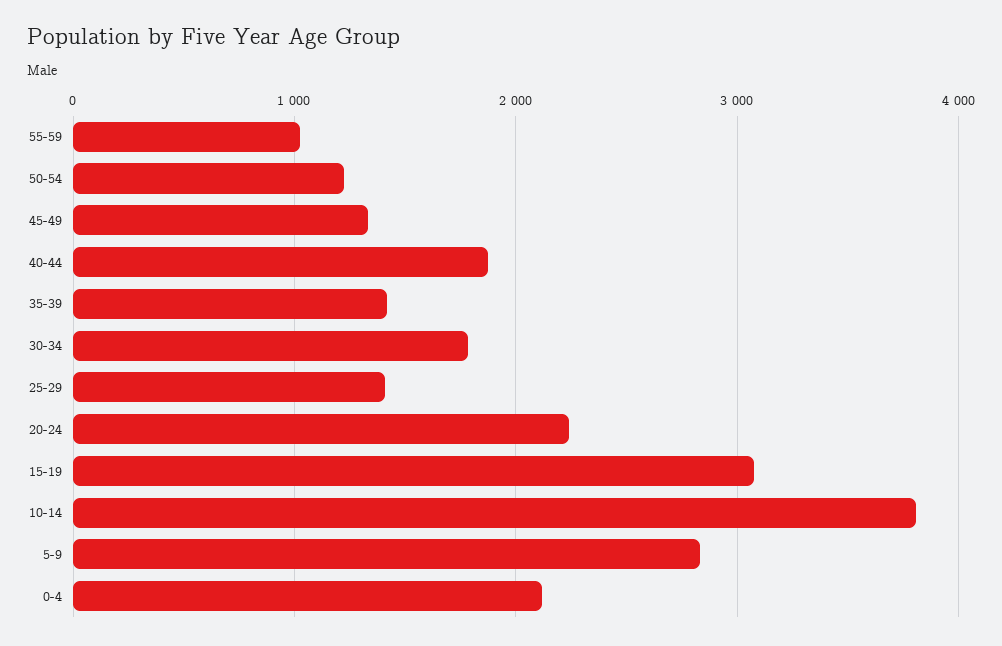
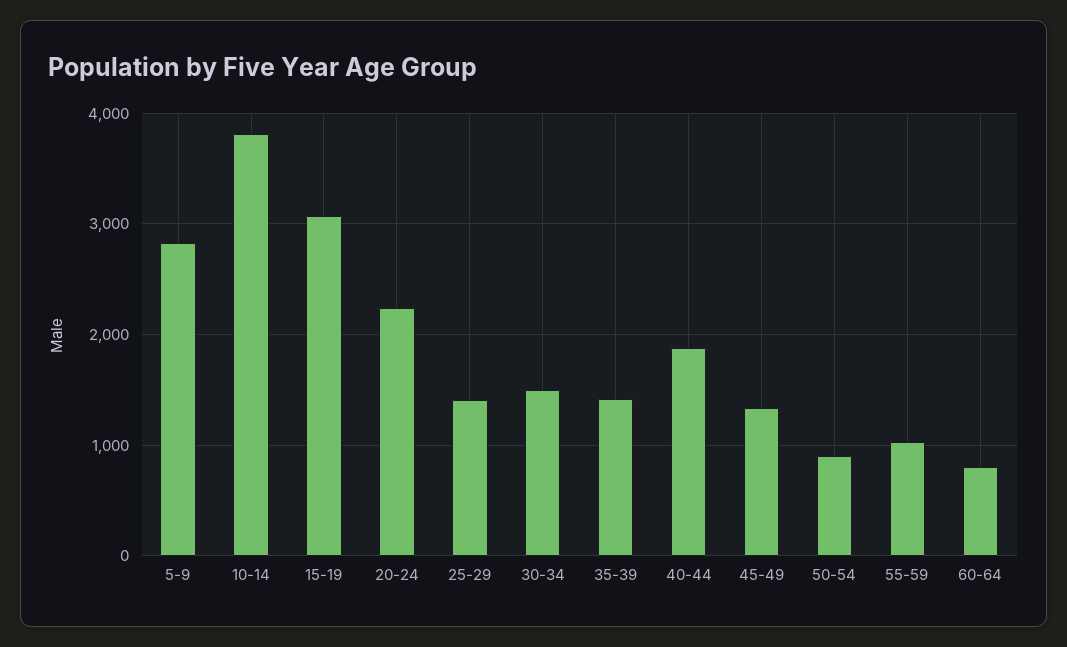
50-54: 1200 -> 900
30-34: 1800 -> 1500
0-4: 2100 -> none
60-64: none -> 800

